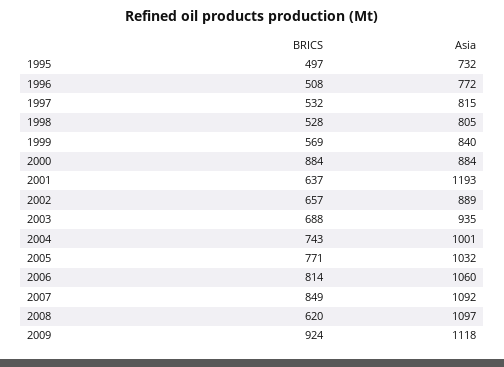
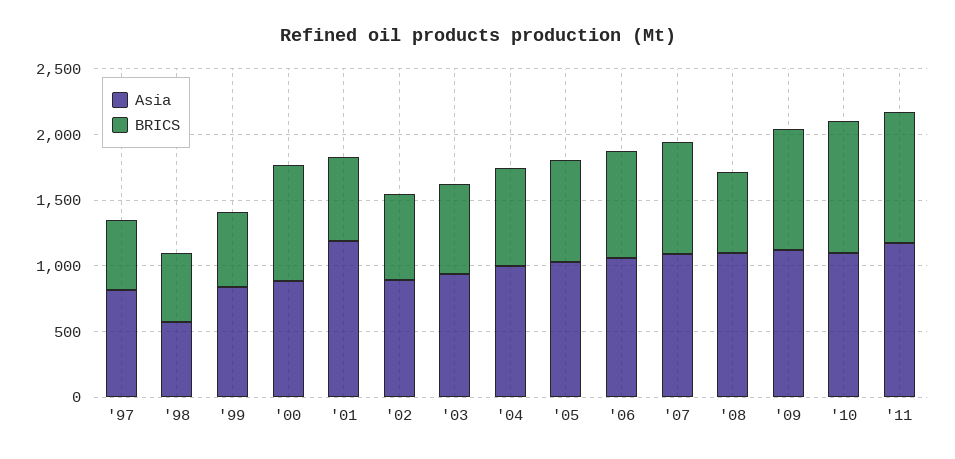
BRICS, 1995: 497 -> none
Asia, 1995: 732 -> none
BRICS, 1996: 508 -> none
Asia, 1996: 772 -> none
Asia, 1998: 805 -> 600
Asia, '10: none -> 1100
BRICS, '10: none -> 1000
Asia, '11: none -> 1200
BRICS, '11: none -> 1000

